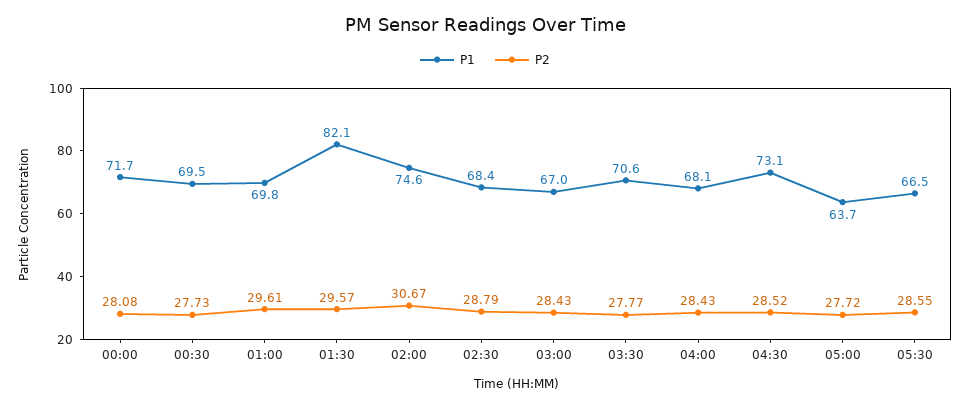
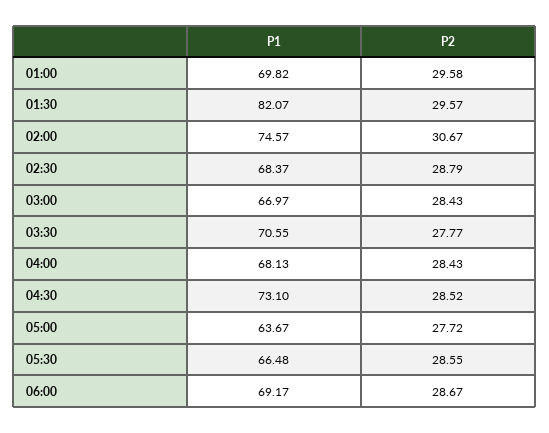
P1, 00:00: 71.7 -> none
P2, 00:00: 28.08 -> none
P1, 00:30: 69.5 -> none
P2, 00:30: 27.73 -> none
P2, 01:00: 29.61 -> 29.58
P1, 06:00: none -> 69.17
P2, 06:00: none -> 28.67

